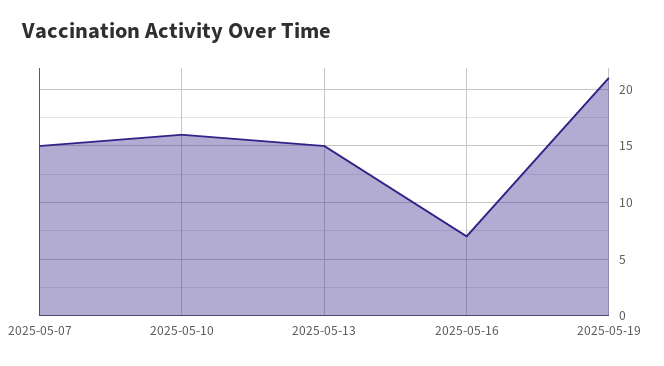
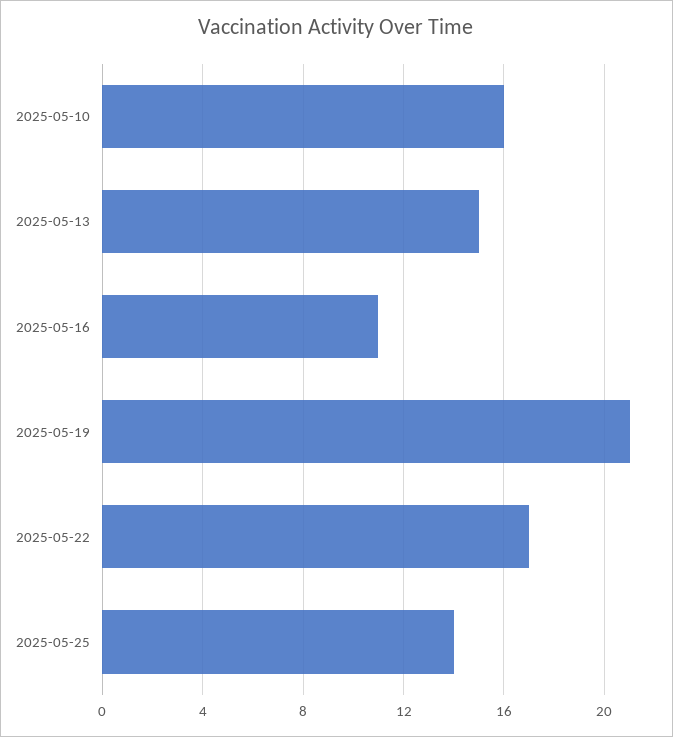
2025-05-07: 15 -> none
2025-05-16: 7 -> 11
2025-05-22: none -> 17
2025-05-25: none -> 14

